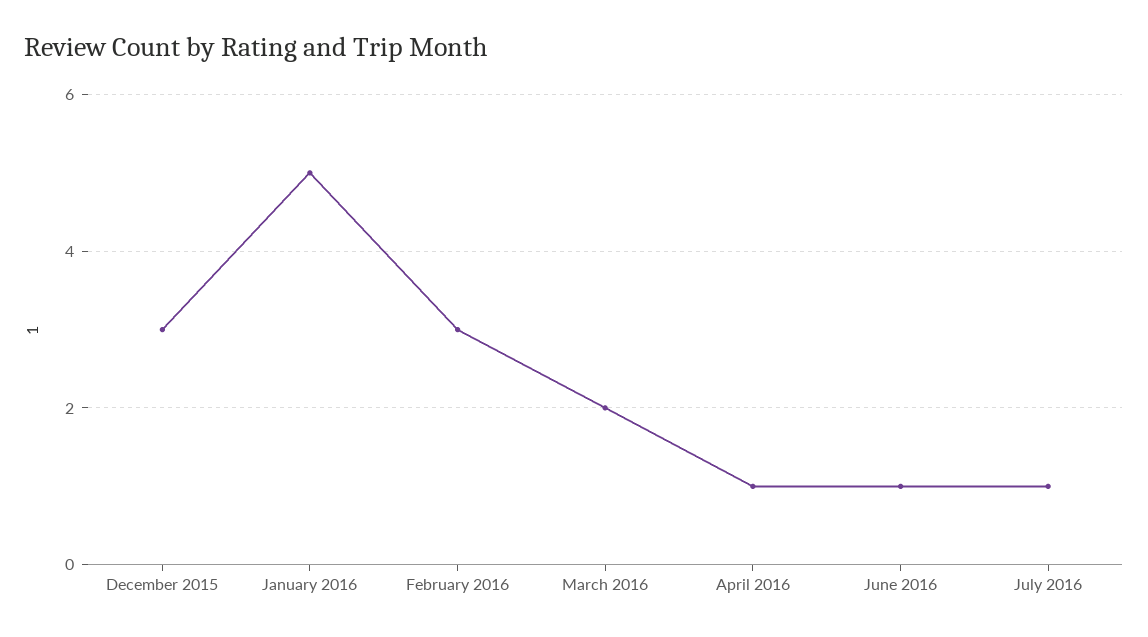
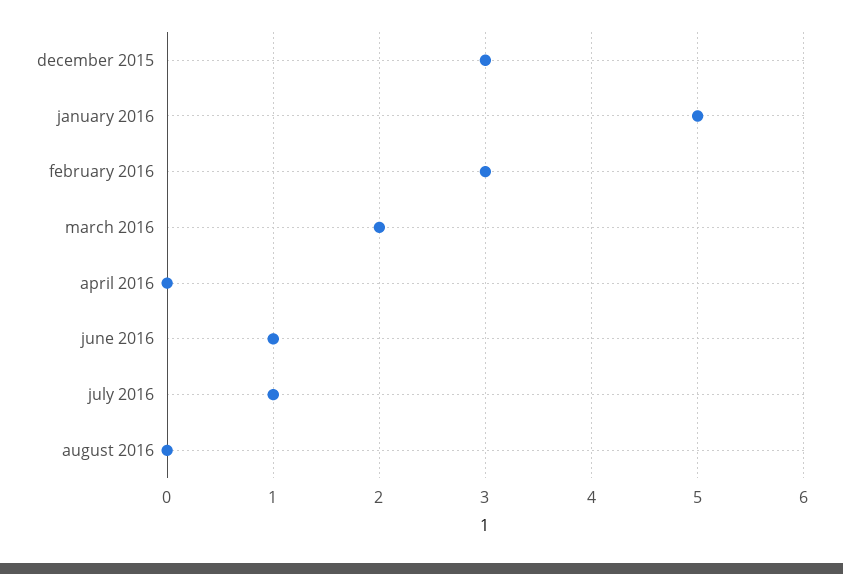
April 2016: 1 -> 0
august 2016: none -> 0

